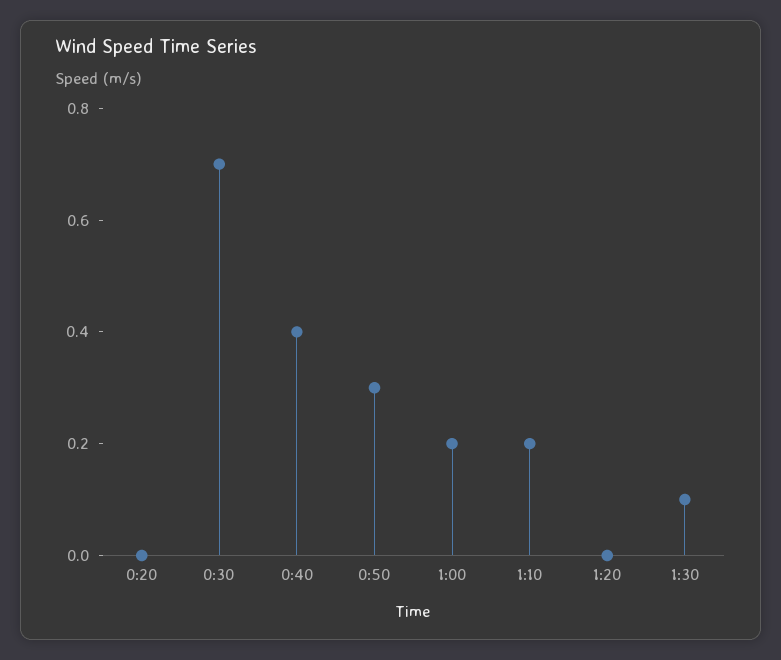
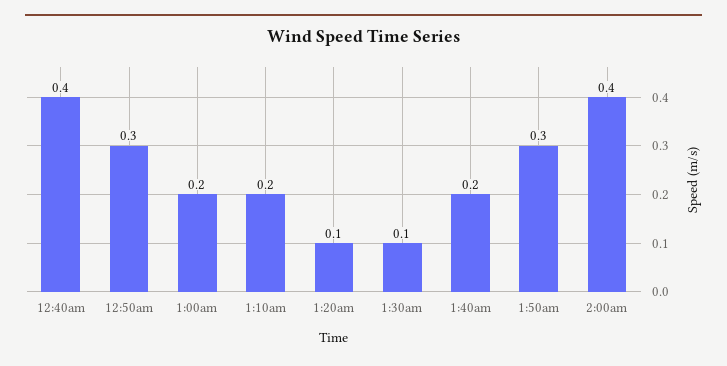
0:20: 0 -> none
0:30: 0.7 -> none
1:20: 0 -> 0.1
1:40am: none -> 0.2
1:50am: none -> 0.3
2:00am: none -> 0.4

